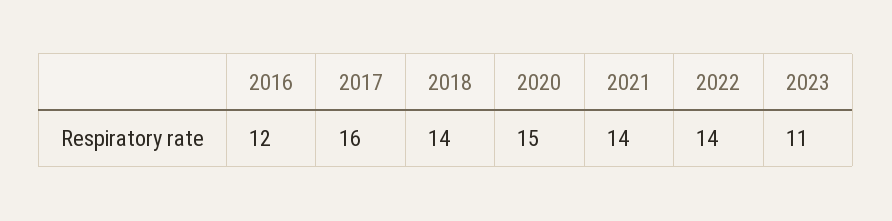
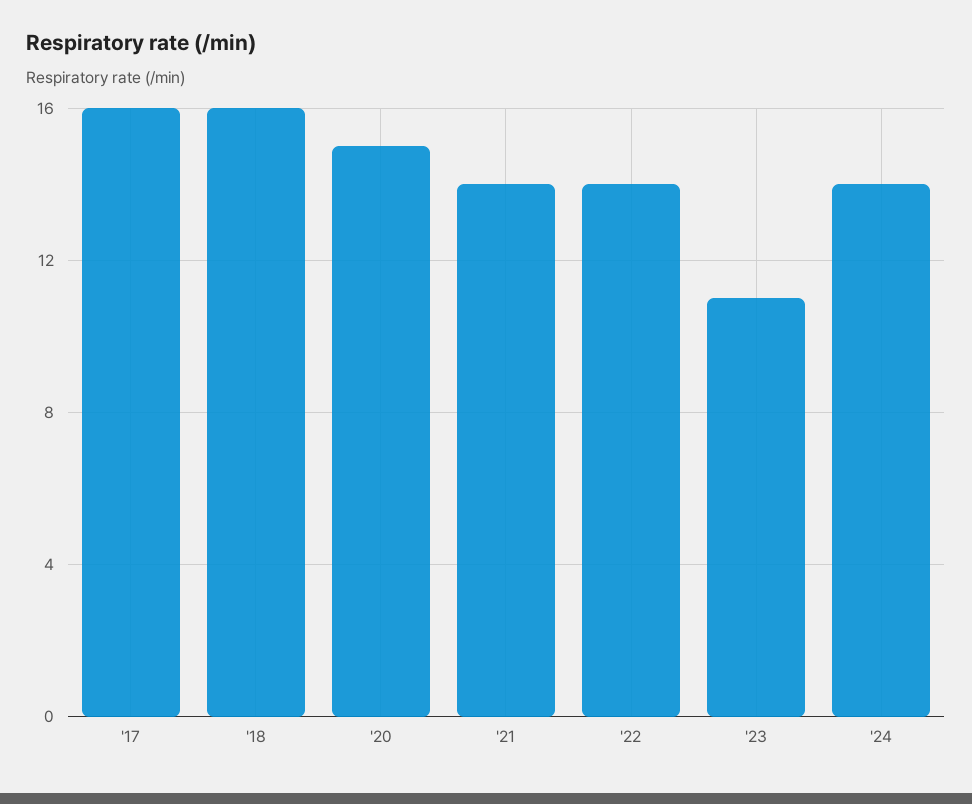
2016: 12 -> none
2018: 14 -> 16
'24: none -> 14

